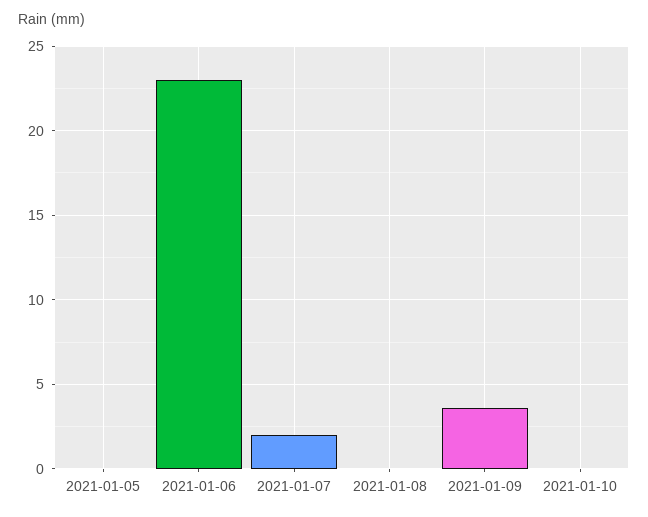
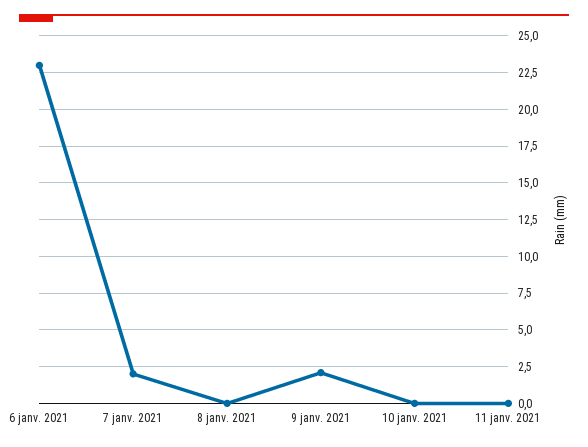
2021-01-05: 0 -> none
2021-01-09: 3.5 -> 2
11 janv. 2021: none -> 0

